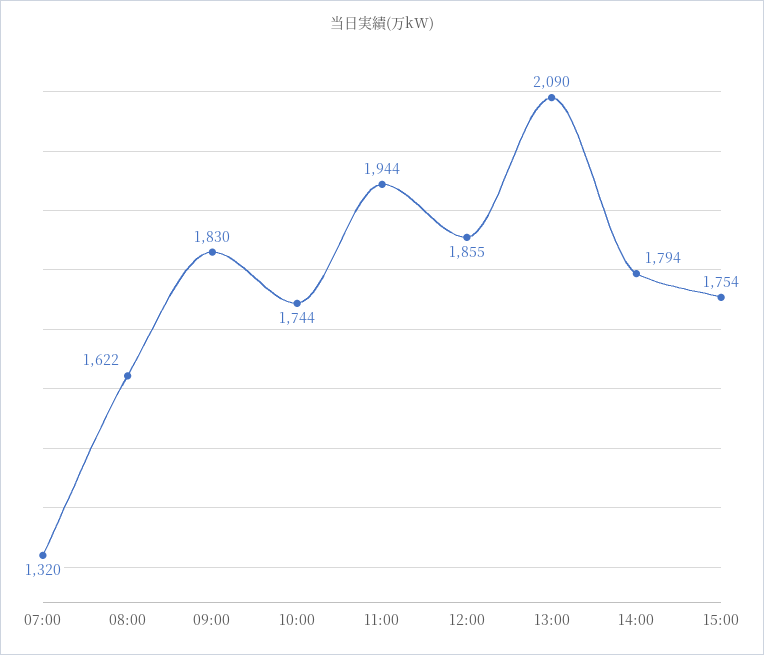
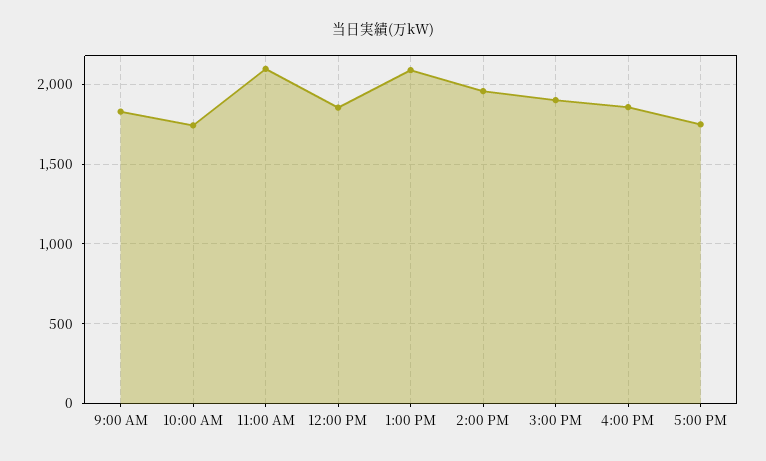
07:00: 1320 -> none
08:00: 1622 -> none
11:00: 1944 -> 2100
14:00: 1794 -> 1950
15:00: 1754 -> 1900
4:00 PM: none -> 1850
5:00 PM: none -> 1750

